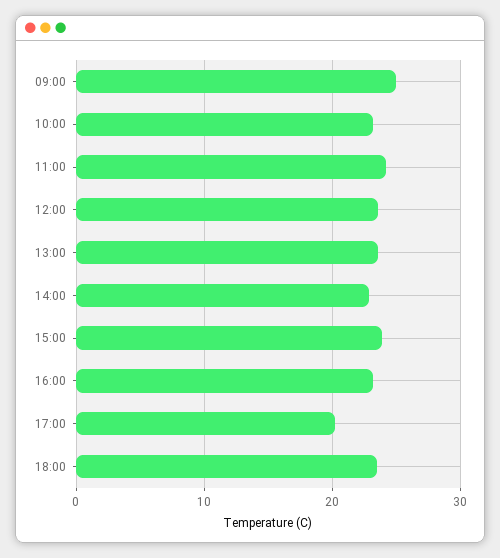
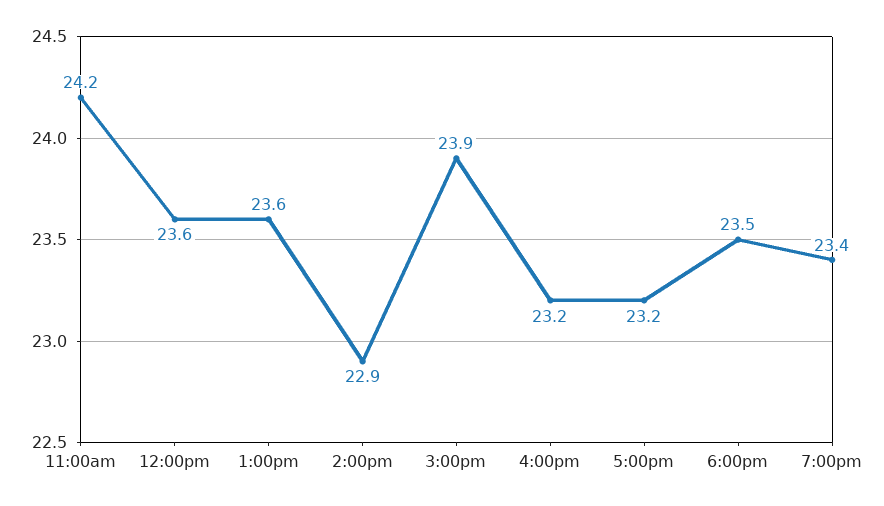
09:00: 25 -> none
10:00: 23 -> none
17:00: 20 -> 23.2
7:00pm: none -> 23.4

